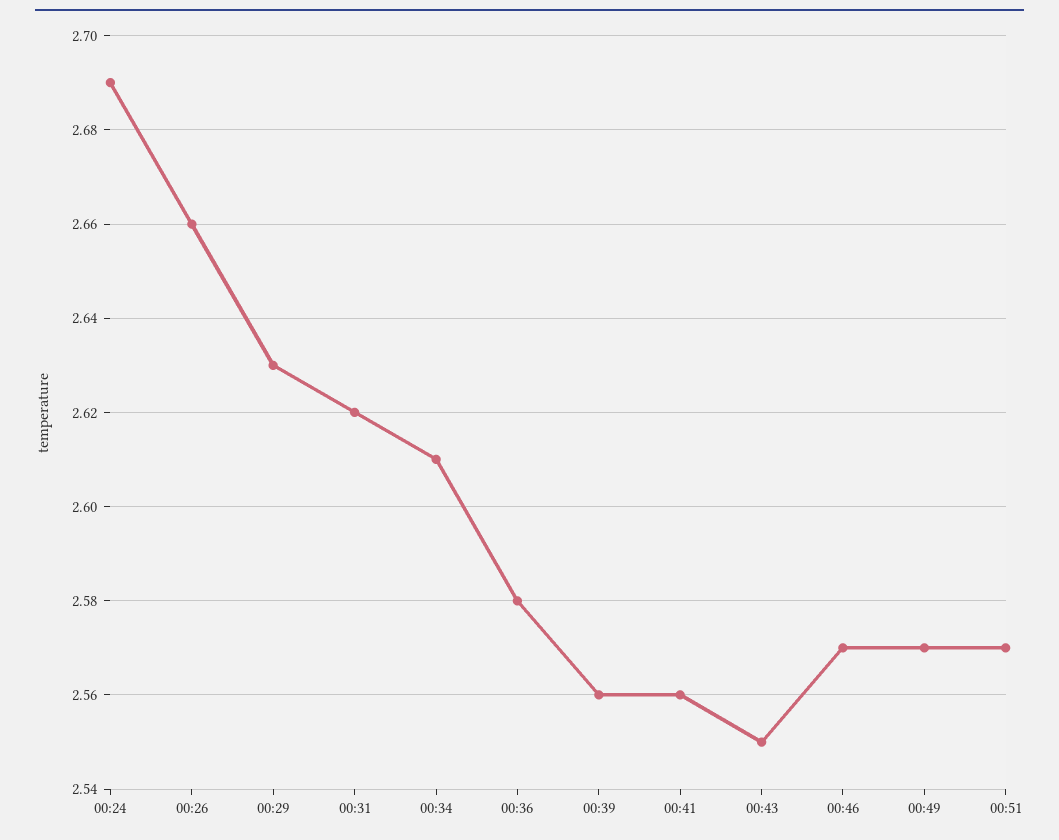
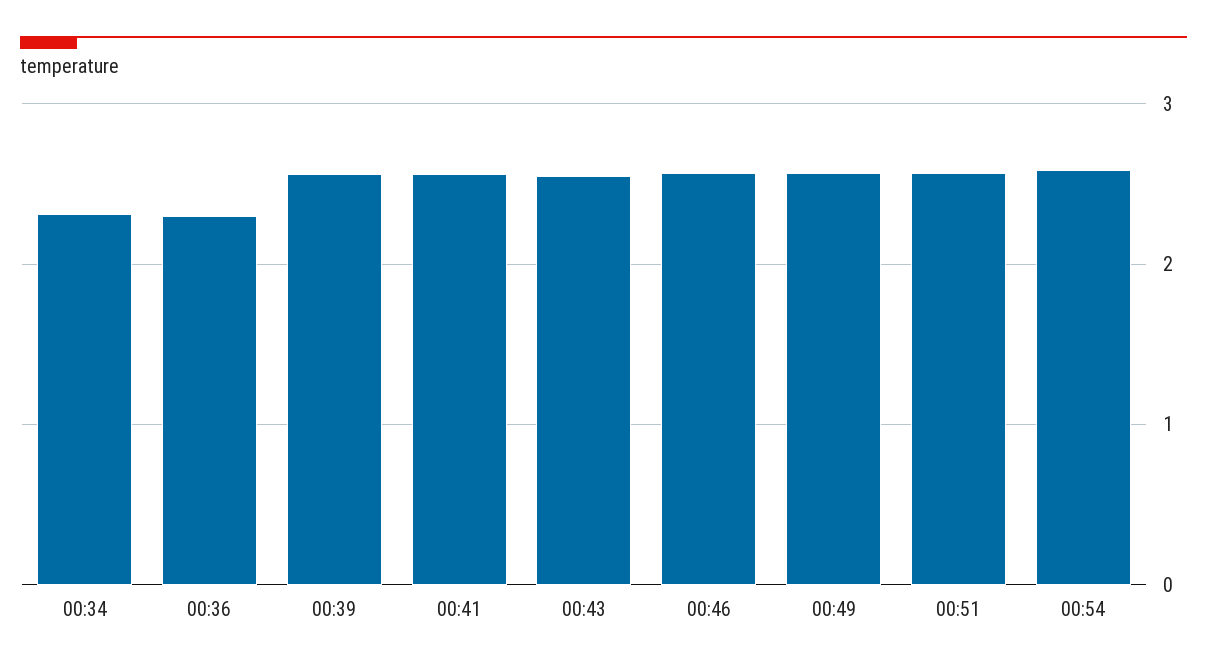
00:24: 2.69 -> none
00:26: 2.66 -> none
00:29: 2.63 -> none
00:31: 2.62 -> none
00:34: 2.61 -> 2.3
00:36: 2.58 -> 2.3
00:54: none -> 2.6

